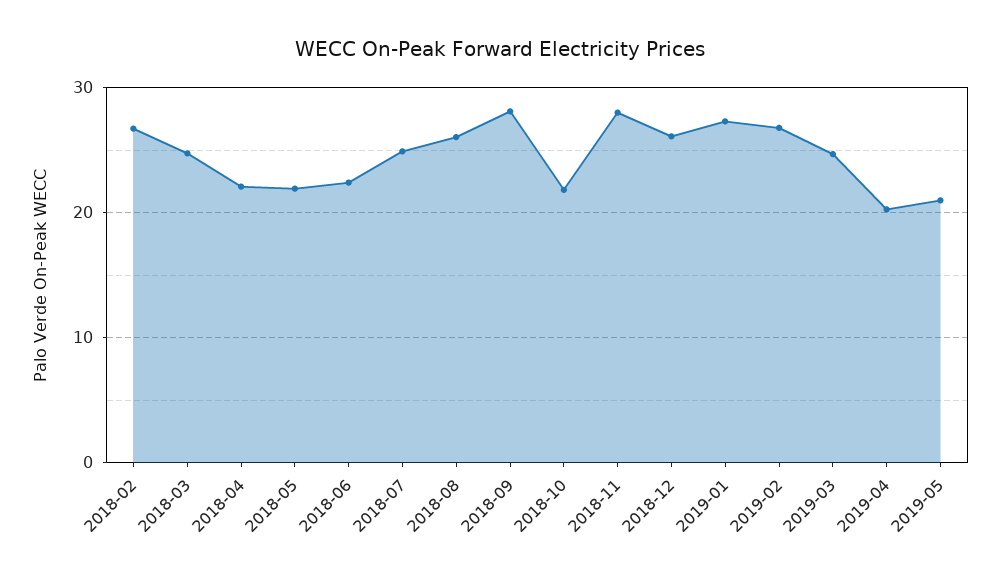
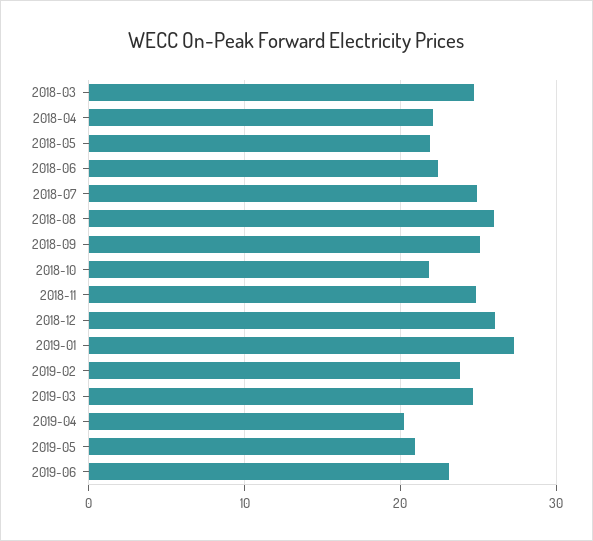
2018-02: 27 -> none
2018-09: 28 -> 25
2018-11: 28 -> 25
2019-02: 27 -> 24
2019-06: none -> 23

